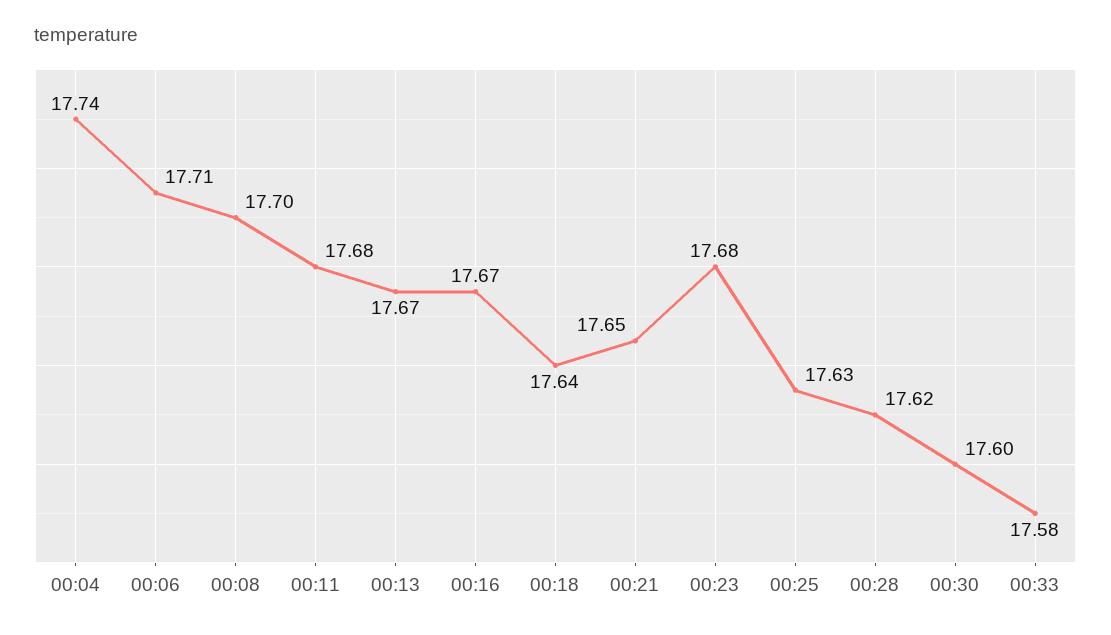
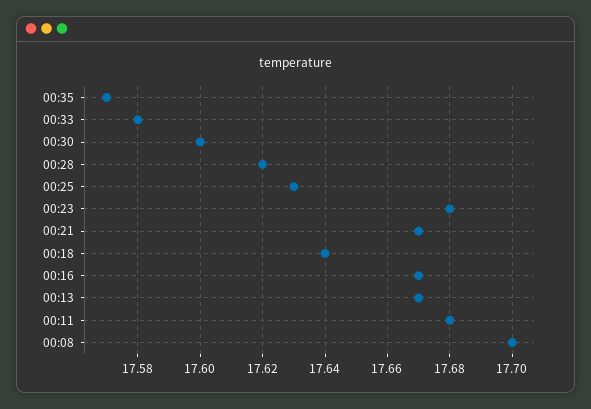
00:04: 17.74 -> none
00:06: 17.71 -> none
00:21: 17.65 -> 17.67
00:35: none -> 17.57

